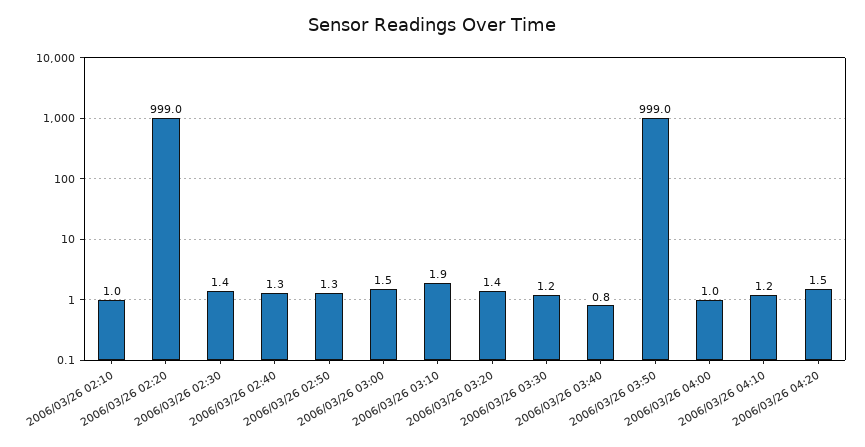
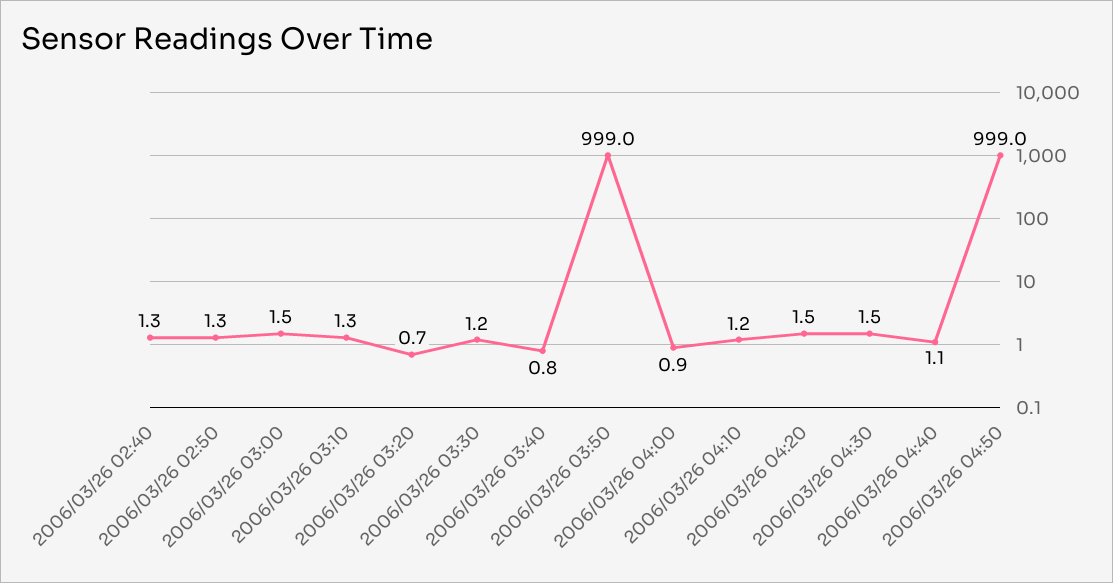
2006/03/26 02:10: 1 -> none
2006/03/26 02:20: 999 -> none
2006/03/26 02:30: 1.4 -> none
2006/03/26 03:10: 1.9 -> 1.3
2006/03/26 03:20: 1.4 -> 0.7
2006/03/26 04:00: 1 -> 0.9
2006/03/26 04:30: none -> 1.5
2006/03/26 04:40: none -> 1.1
2006/03/26 04:50: none -> 999

